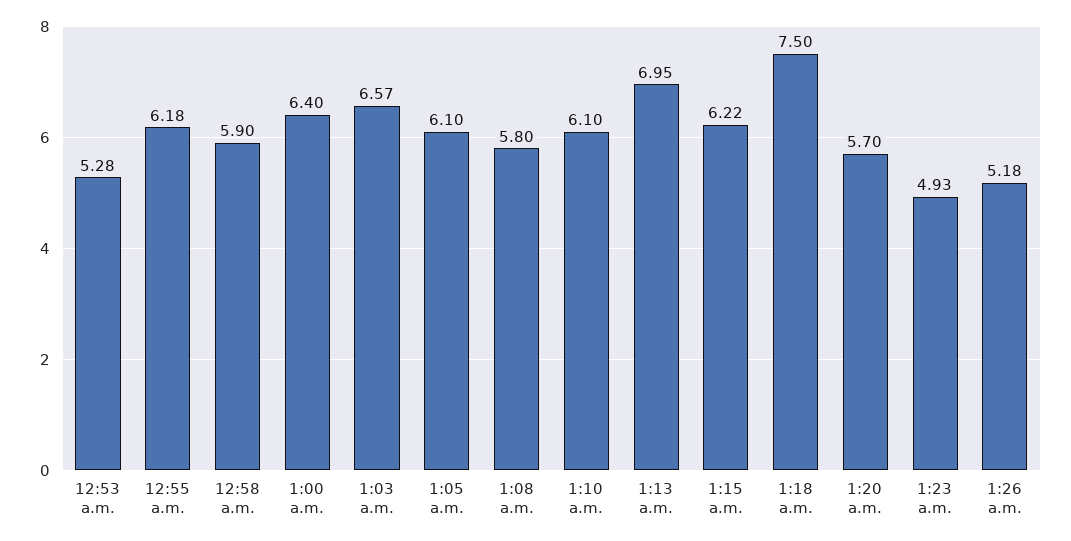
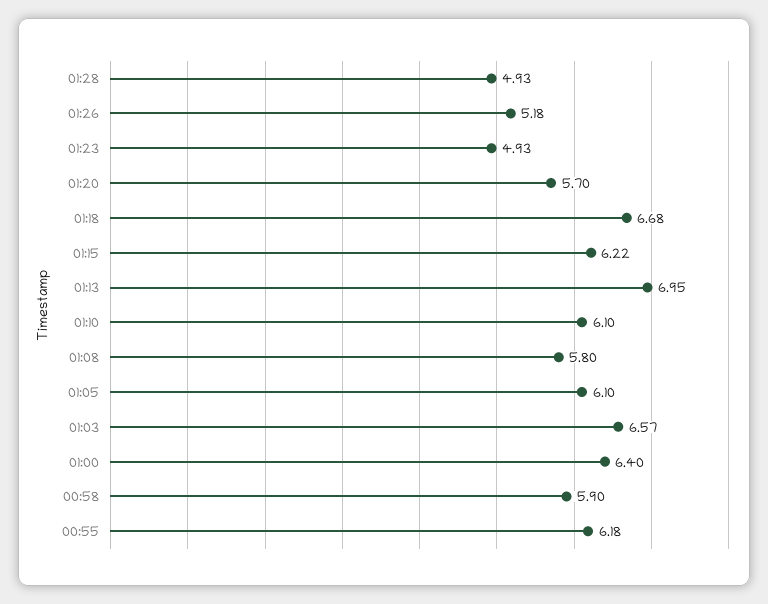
12:53 a.m.: 5.28 -> none
1:18 a.m.: 7.5 -> 6.68
01:28: none -> 4.93

